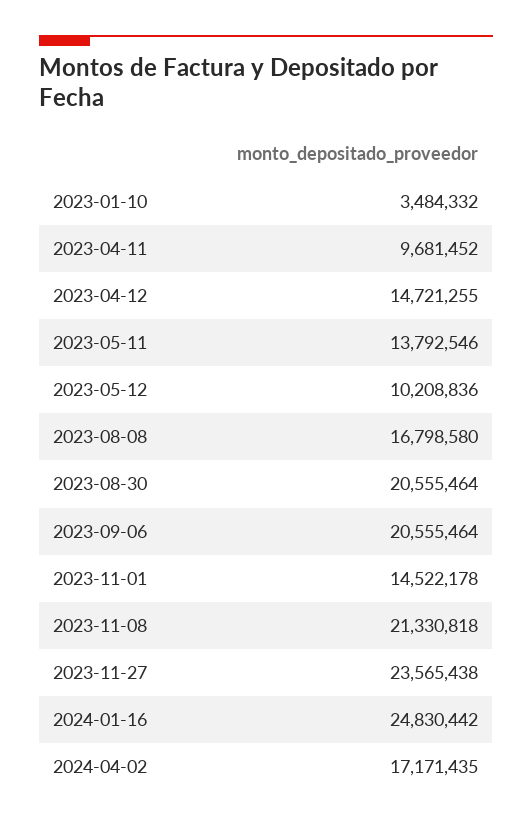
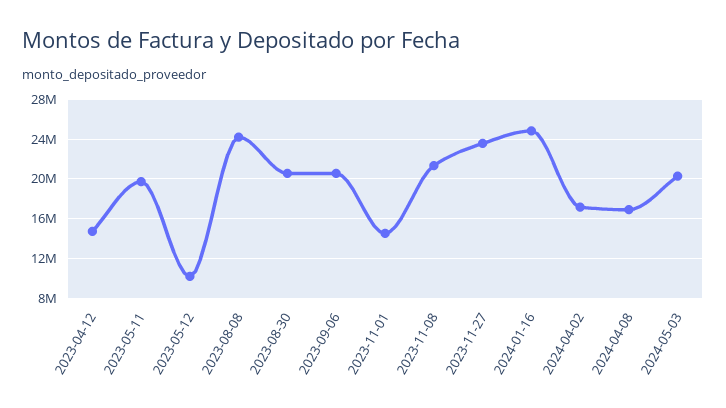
2023-01-10: 3484332 -> none
2023-04-11: 9681452 -> none
2023-05-11: 13792546 -> 20000000
2023-08-08: 16798580 -> 24000000
2024-04-08: none -> 17000000
2024-05-03: none -> 20000000

